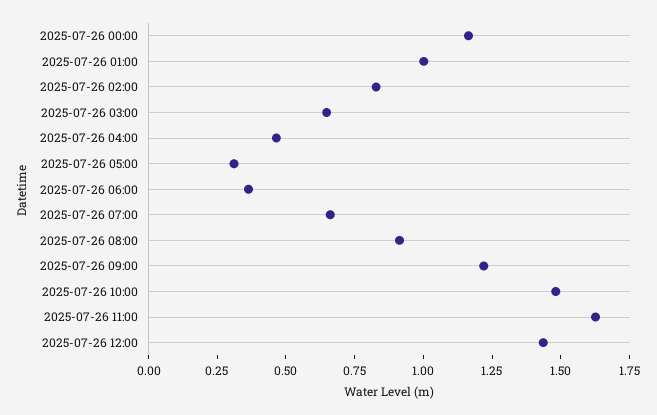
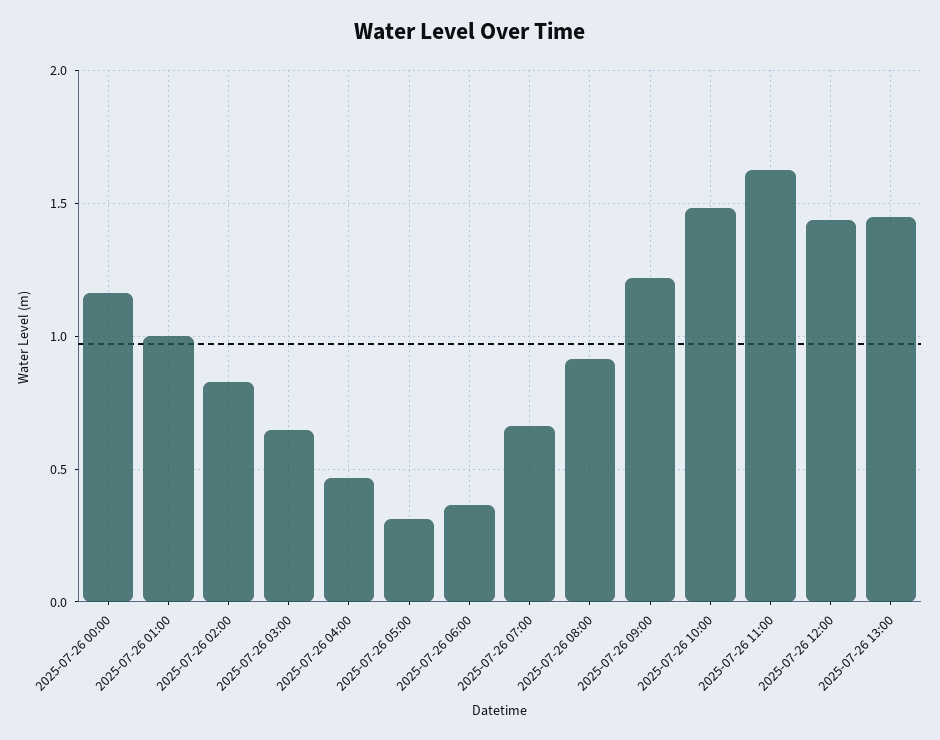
2025-07-26 13:00: none -> 1.45

